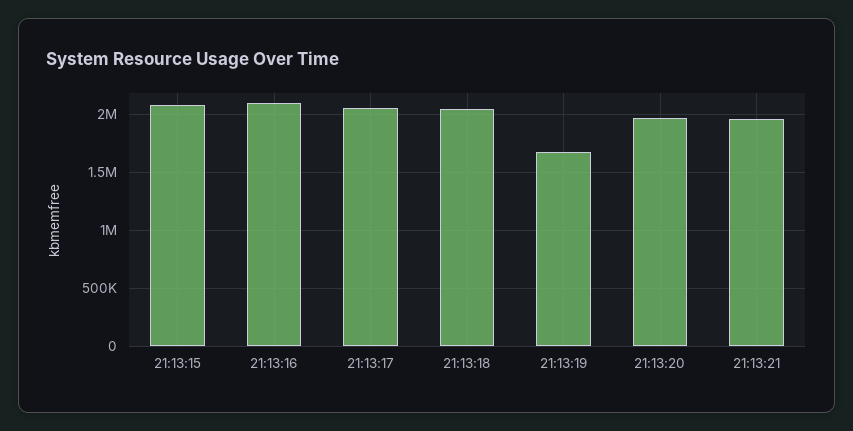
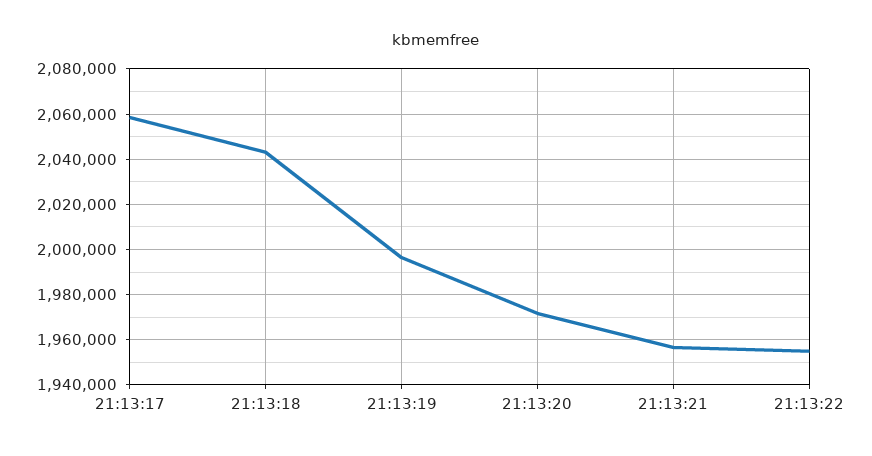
21:13:15: 2100000 -> none
21:13:16: 2100000 -> none
21:13:19: 1700000 -> 1995000
21:13:22: none -> 1955000

